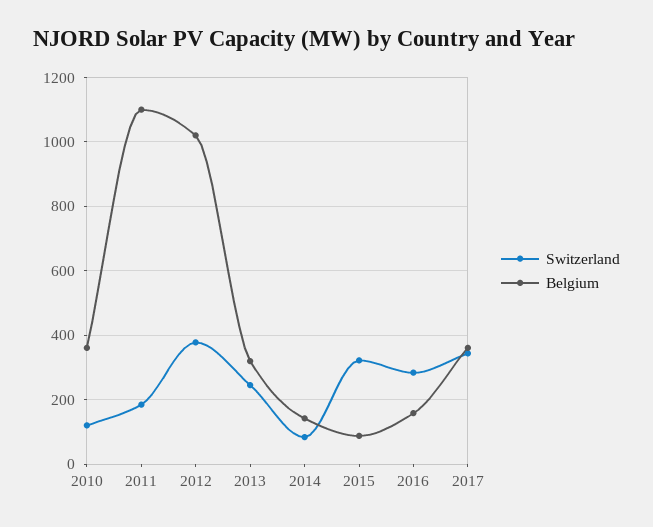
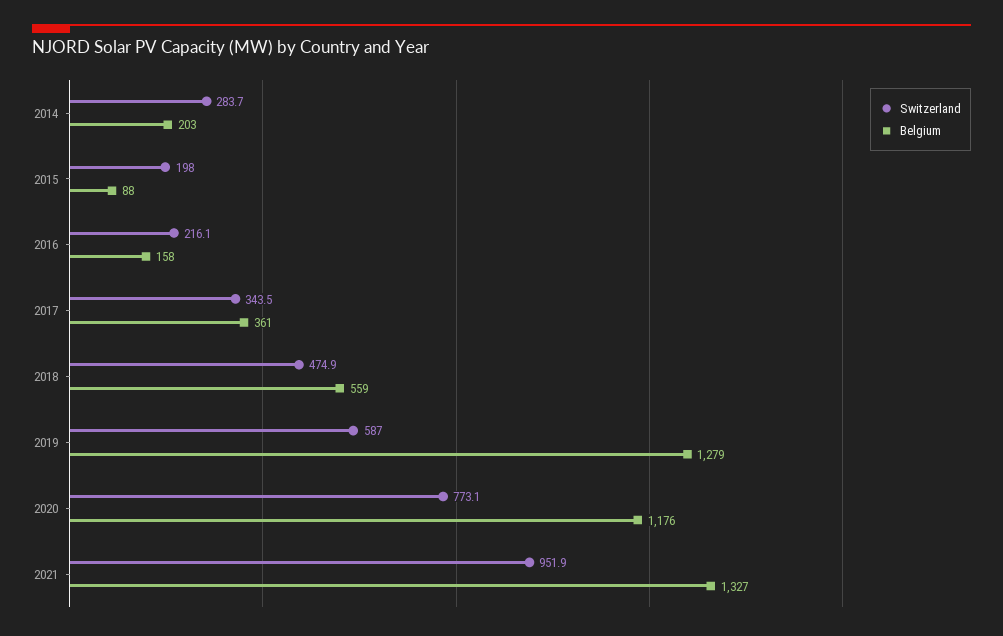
Switzerland, 2010: 120 -> none
Belgium, 2010: 360 -> none
Switzerland, 2011: 180 -> none
Belgium, 2011: 1100 -> none
Switzerland, 2012: 380 -> none
Belgium, 2012: 1020 -> none
Switzerland, 2013: 240 -> none
Belgium, 2013: 320 -> none
Switzerland, 2014: 80 -> 283.7
Belgium, 2014: 140 -> 203
Switzerland, 2015: 320 -> 198
Switzerland, 2016: 280 -> 216.1
Switzerland, 2018: none -> 474.9
Belgium, 2018: none -> 559
Switzerland, 2019: none -> 587
Belgium, 2019: none -> 1279
Switzerland, 2020: none -> 773.1
Belgium, 2020: none -> 1176
Switzerland, 2021: none -> 951.9
Belgium, 2021: none -> 1327

